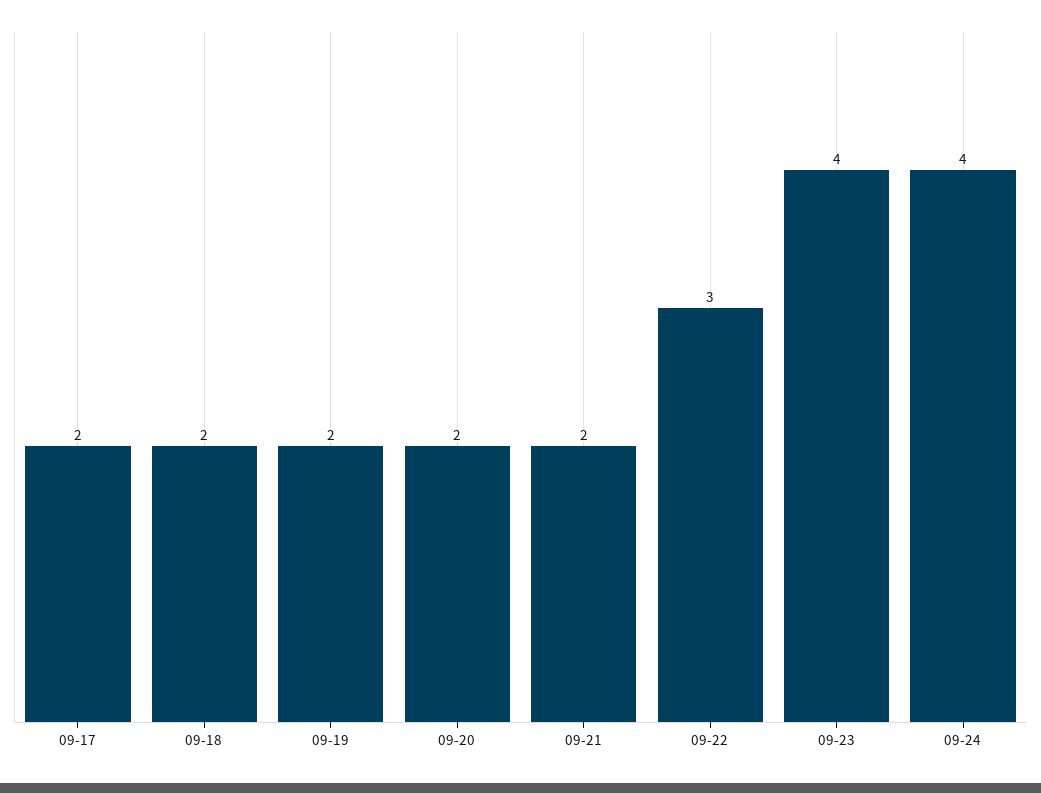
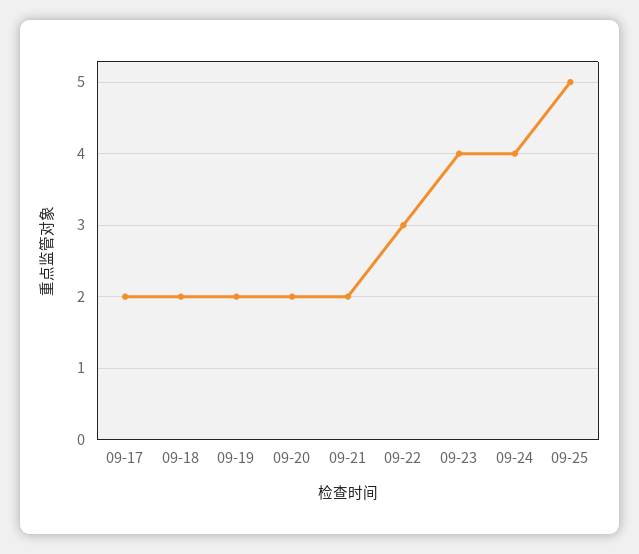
09-25: none -> 5

